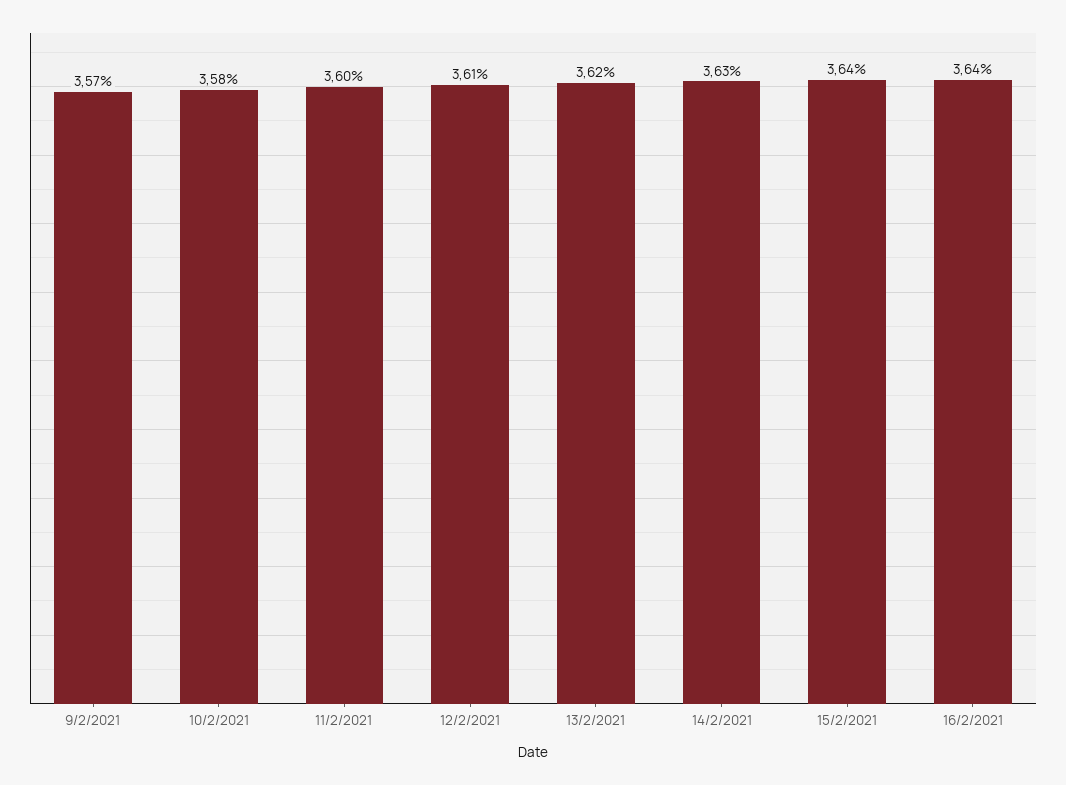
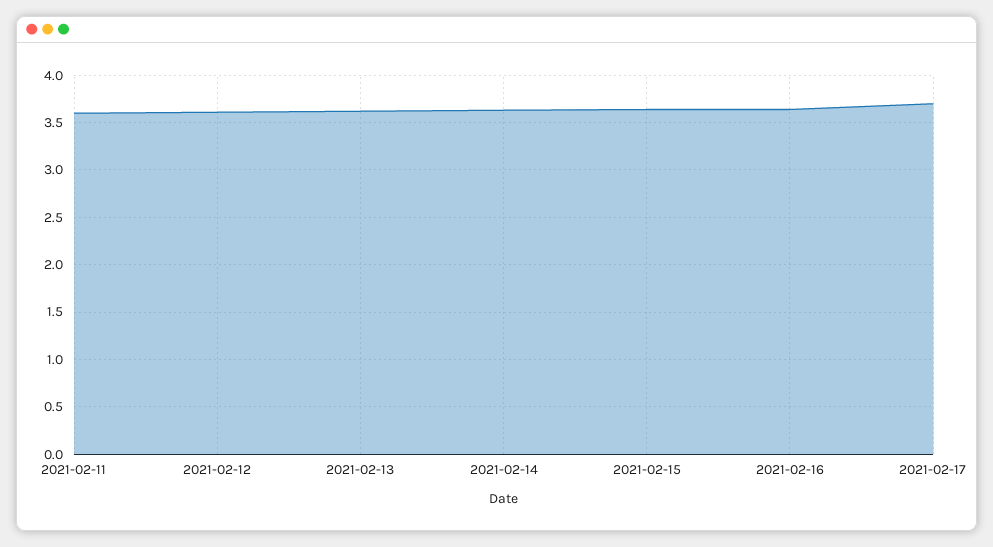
9/2/2021: 3.57 -> none
10/2/2021: 3.58 -> none
2021-02-17: none -> 3.7

